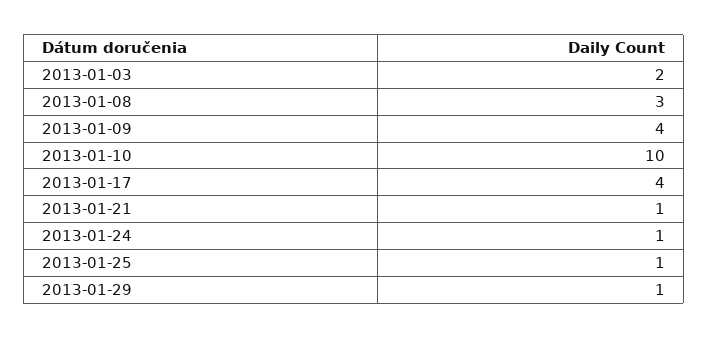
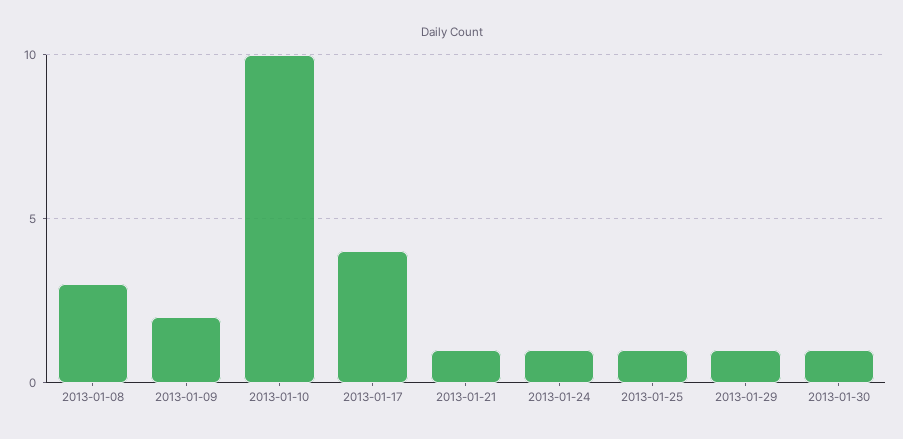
2013-01-03: 2 -> none
2013-01-09: 4 -> 2
2013-01-30: none -> 1

